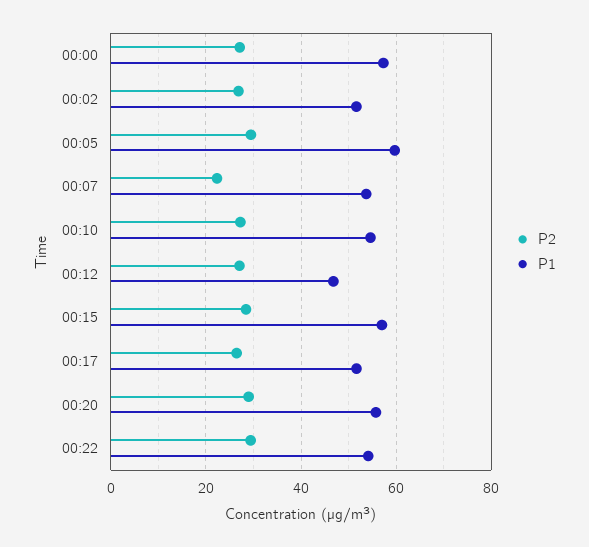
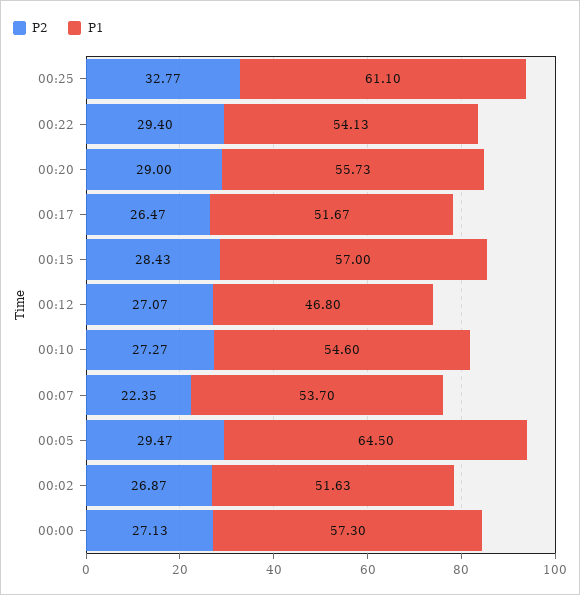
P1, 00:05: 60 -> 64.5
P2, 00:25: none -> 32.77
P1, 00:25: none -> 61.1

